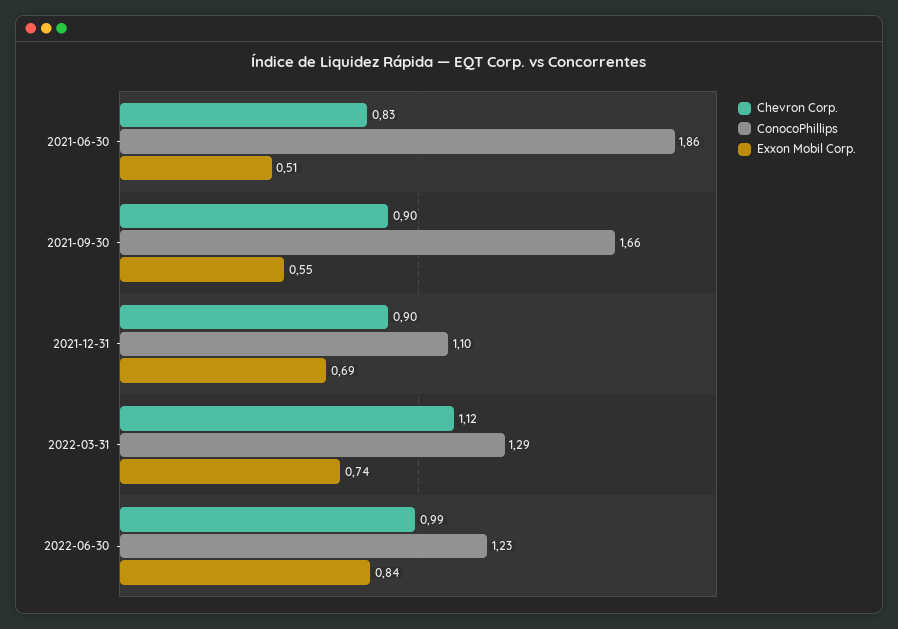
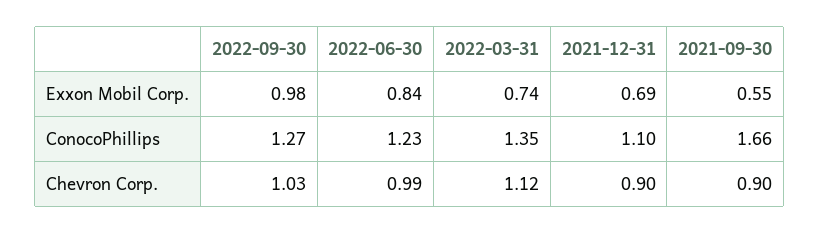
Chevron Corp., 2021-06-30: 0.83 -> none
ConocoPhillips, 2021-06-30: 1.86 -> none
Exxon Mobil Corp., 2021-06-30: 0.51 -> none
ConocoPhillips, 2022-03-31: 1.29 -> 1.35
Exxon Mobil Corp., 2022-09-30: none -> 0.98
ConocoPhillips, 2022-09-30: none -> 1.27
Chevron Corp., 2022-09-30: none -> 1.03

